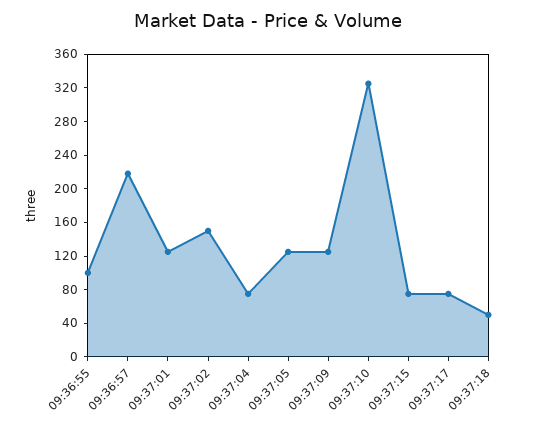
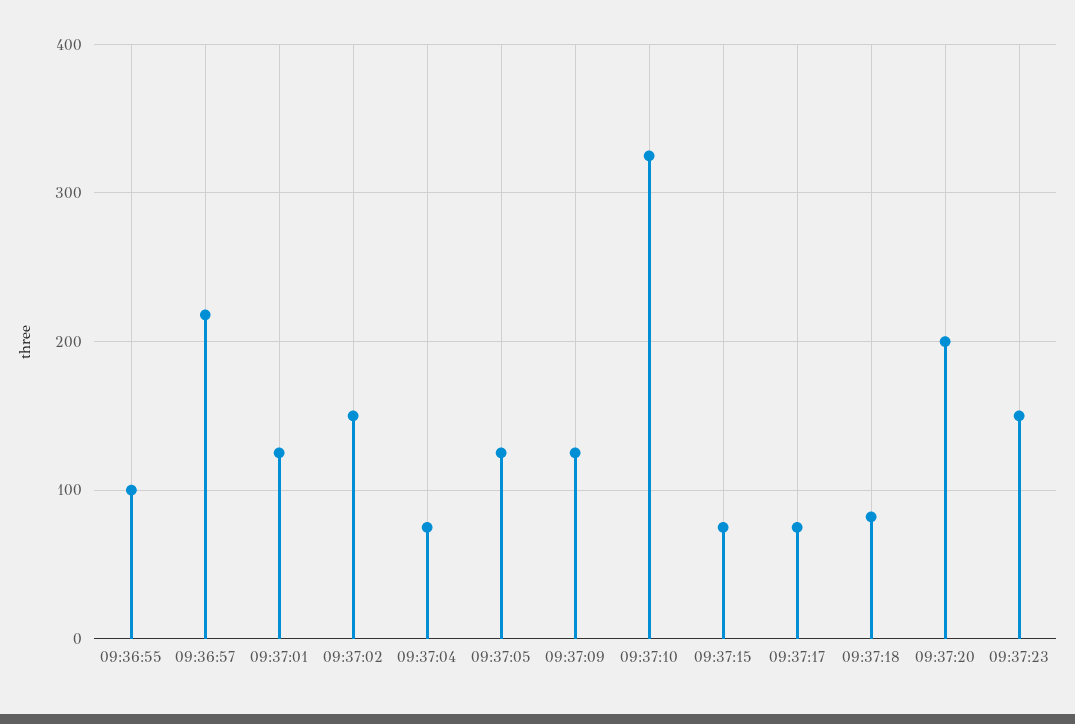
09:37:18: 50 -> 80
09:37:20: none -> 200
09:37:23: none -> 150

